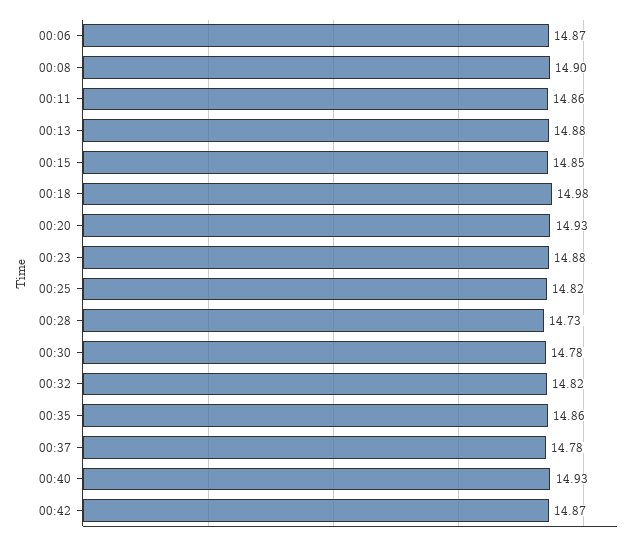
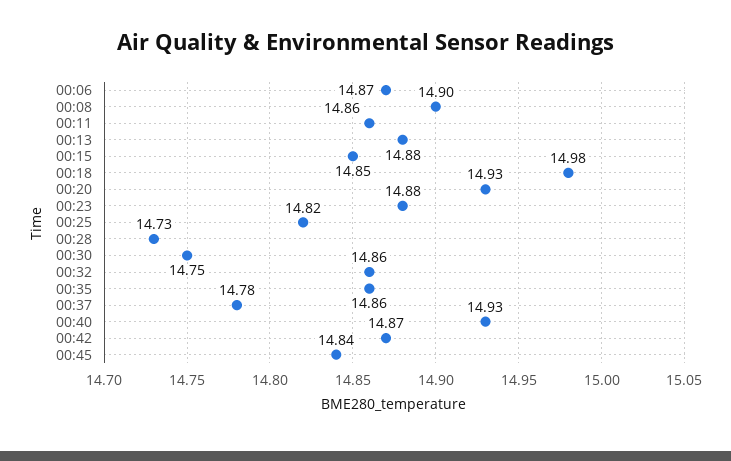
00:30: 14.78 -> 14.75
00:32: 14.82 -> 14.86
00:45: none -> 14.84

